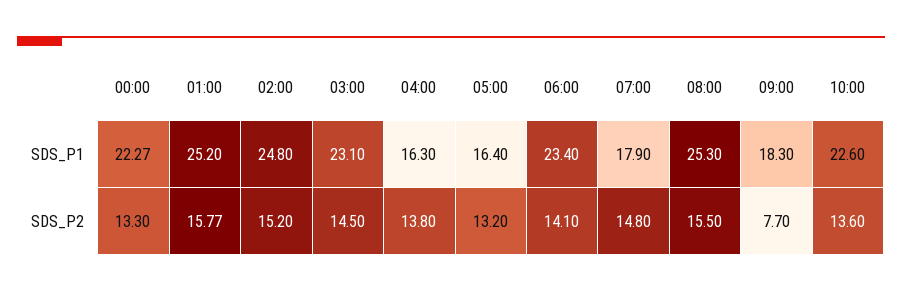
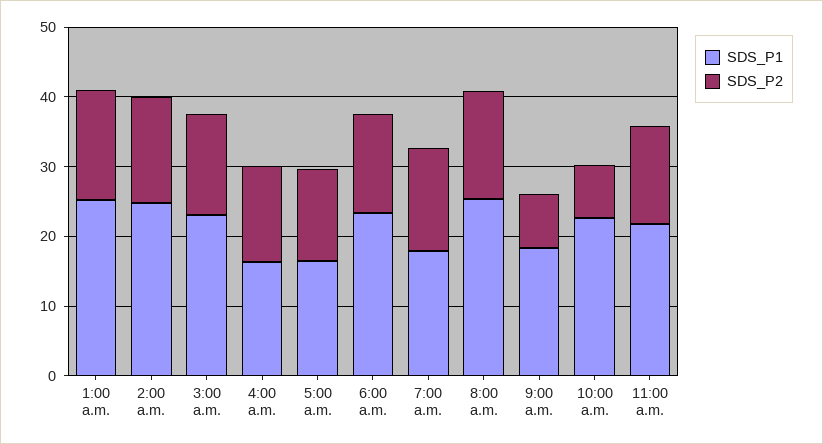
SDS_P1, 00:00: 22.27 -> none
SDS_P2, 00:00: 13.3 -> none
SDS_P2, 10:00: 13.6 -> 8
SDS_P1, 11:00 a.m.: none -> 22
SDS_P2, 11:00 a.m.: none -> 14

